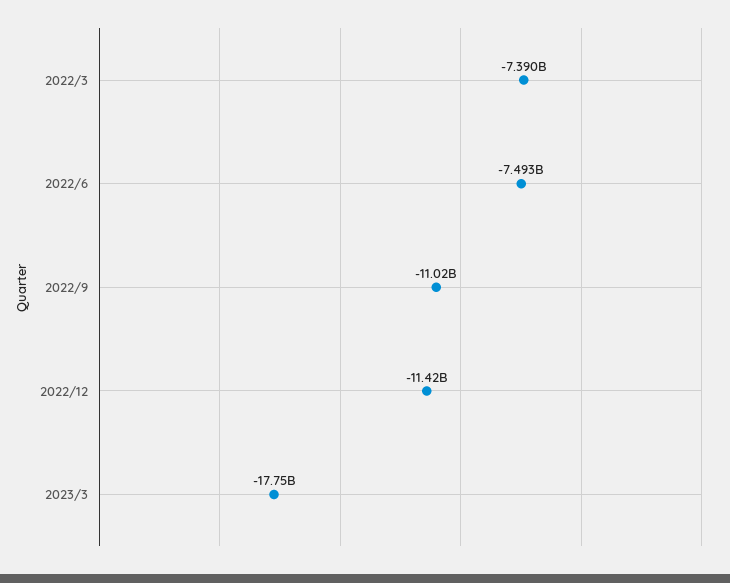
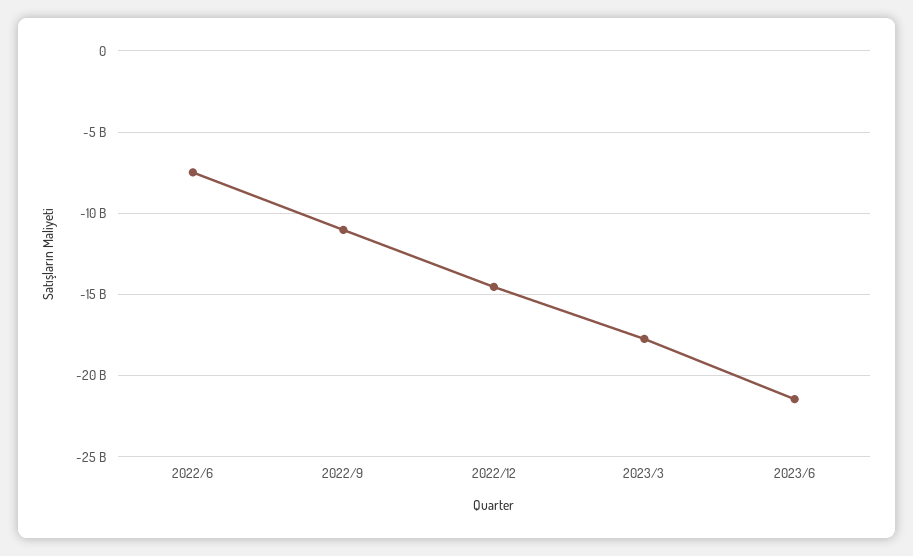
2022/3: -7390000000 -> none
2022/12: -11420000000 -> -14500000000
2023/6: none -> -21500000000

